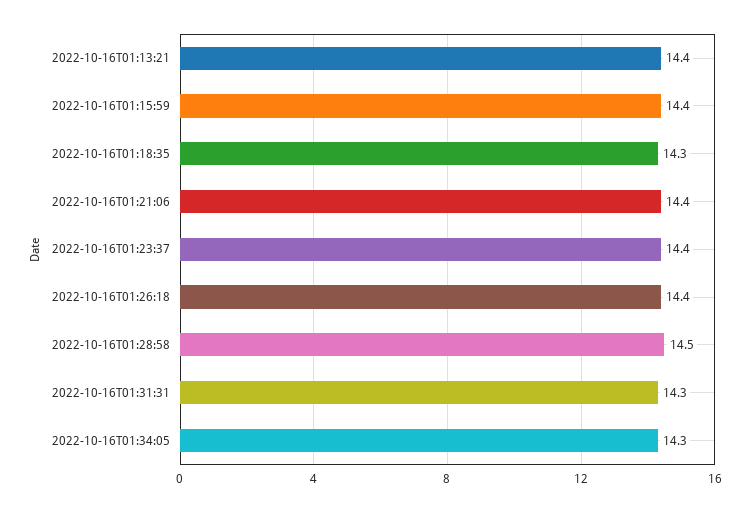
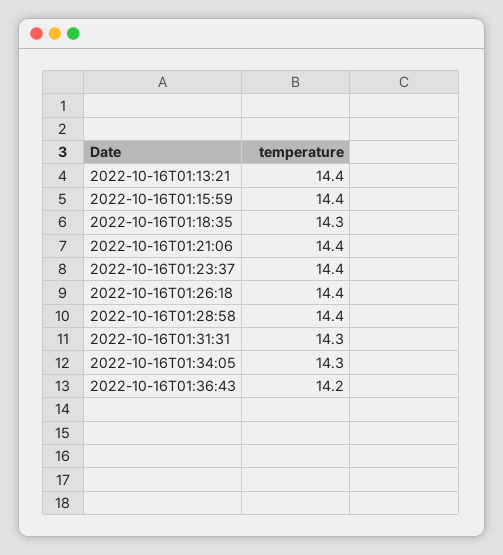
2022-10-16T01:28:58: 14.5 -> 14.4
2022-10-16T01:36:43: none -> 14.2

